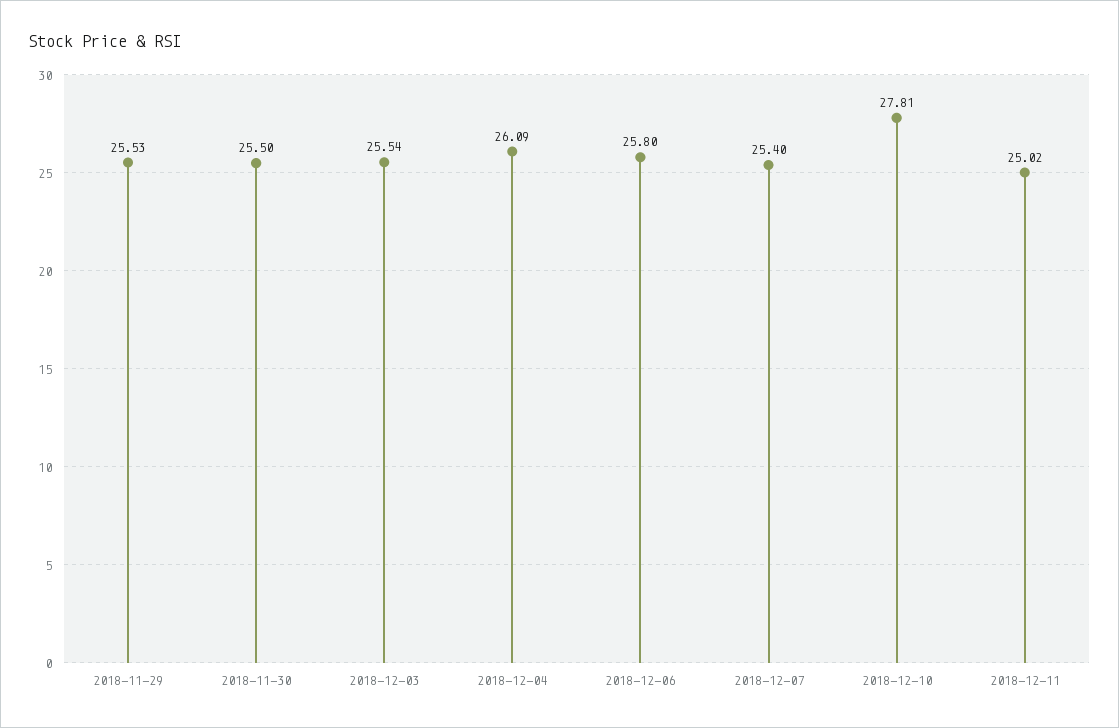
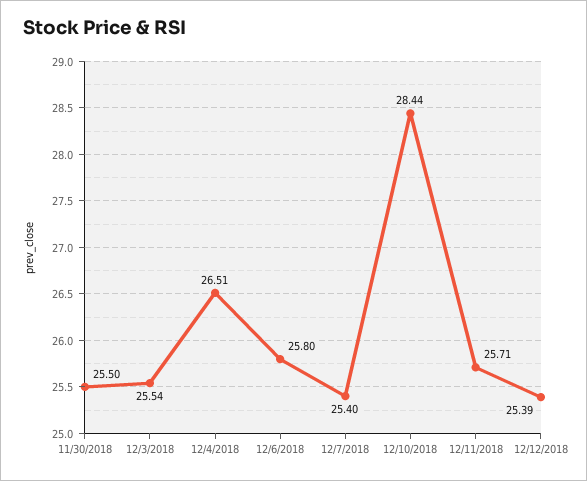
2018-11-29: 25.53 -> none
2018-12-04: 26.09 -> 26.51
2018-12-10: 27.81 -> 28.44
2018-12-11: 25.02 -> 25.71
12/12/2018: none -> 25.39

